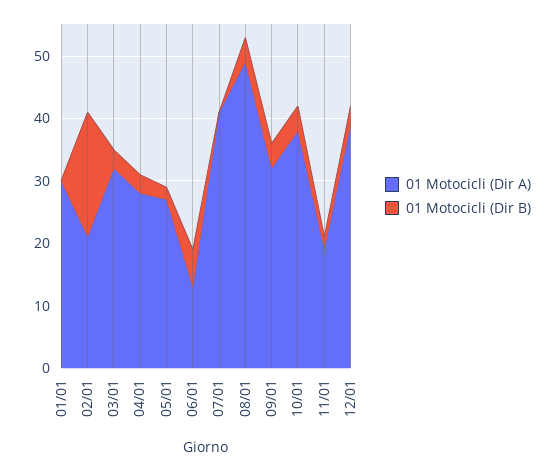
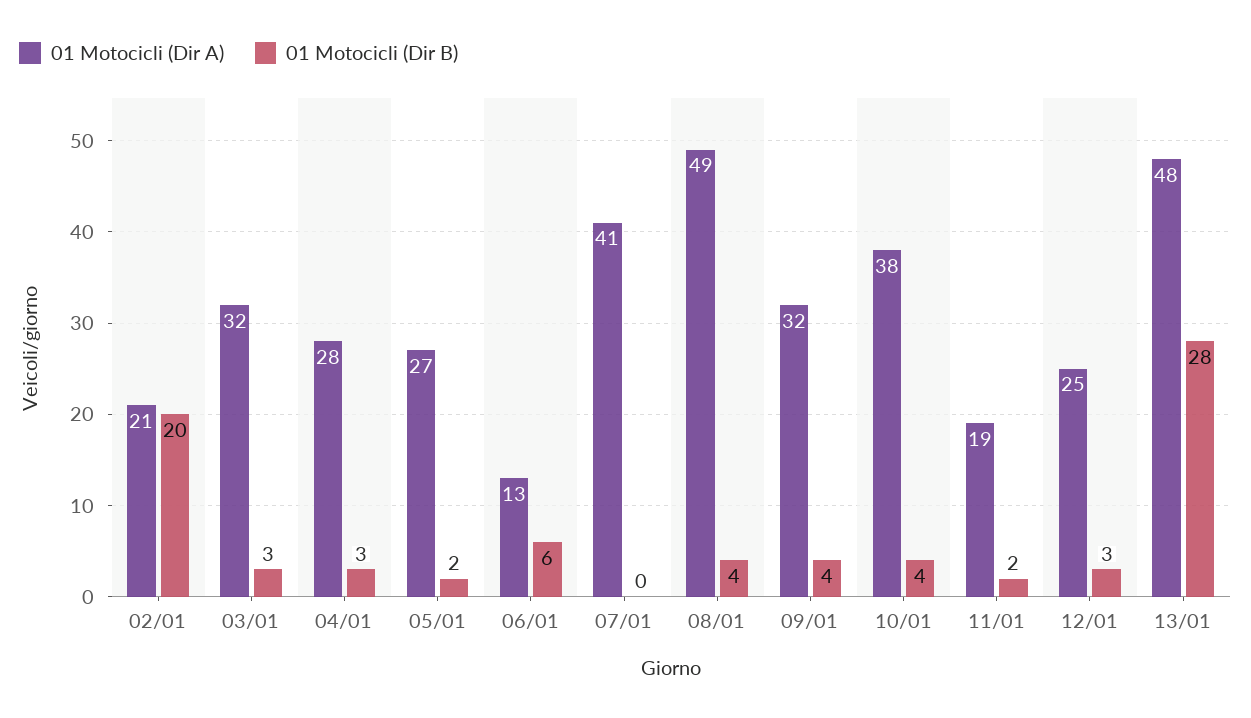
01 Motocicli (Dir A), 01/01: 30 -> none
01 Motocicli (Dir B), 01/01: 0 -> none
01 Motocicli (Dir A), 12/01: 40 -> 25
01 Motocicli (Dir A), 13/01: none -> 48
01 Motocicli (Dir B), 13/01: none -> 28

